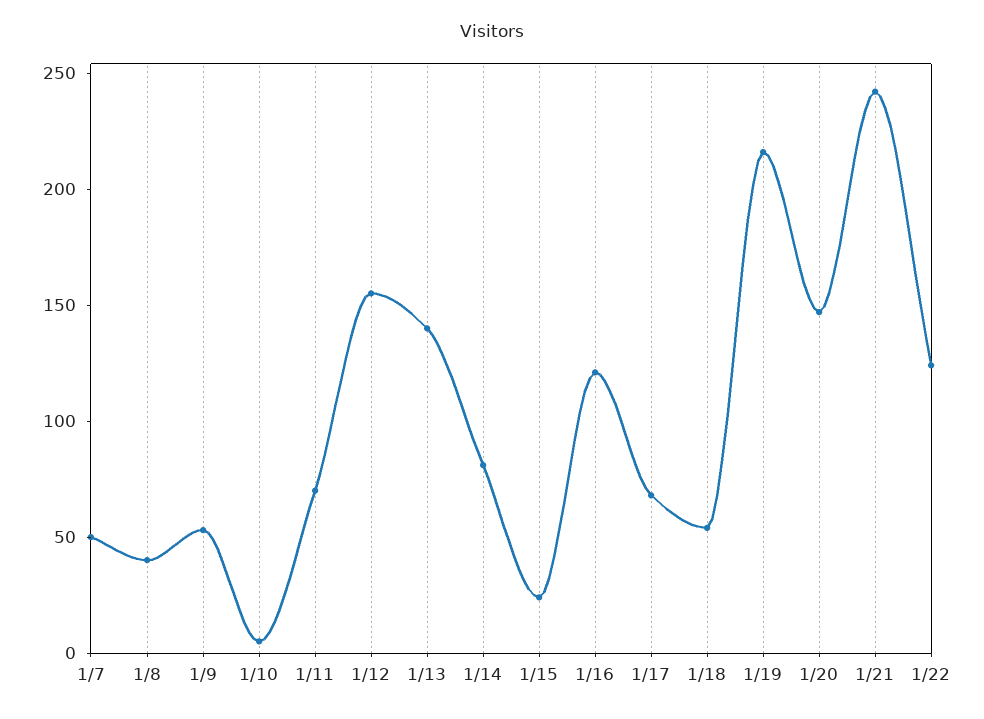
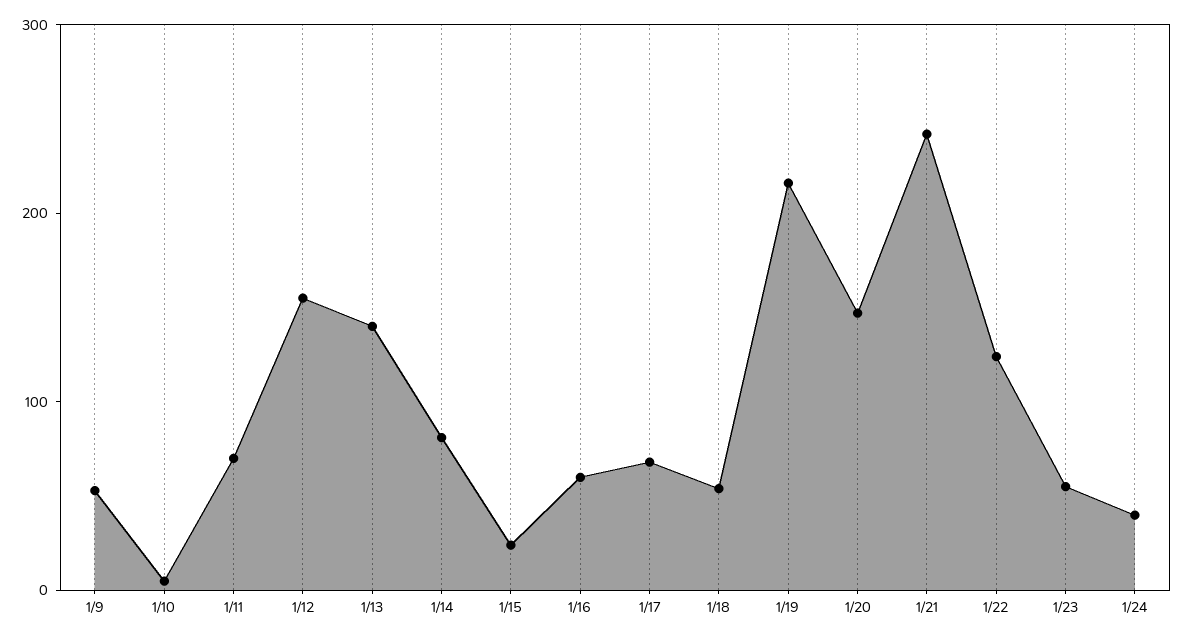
1/7: 50 -> none
1/8: 40 -> none
1/16: 120 -> 60
1/23: none -> 60
1/24: none -> 40

